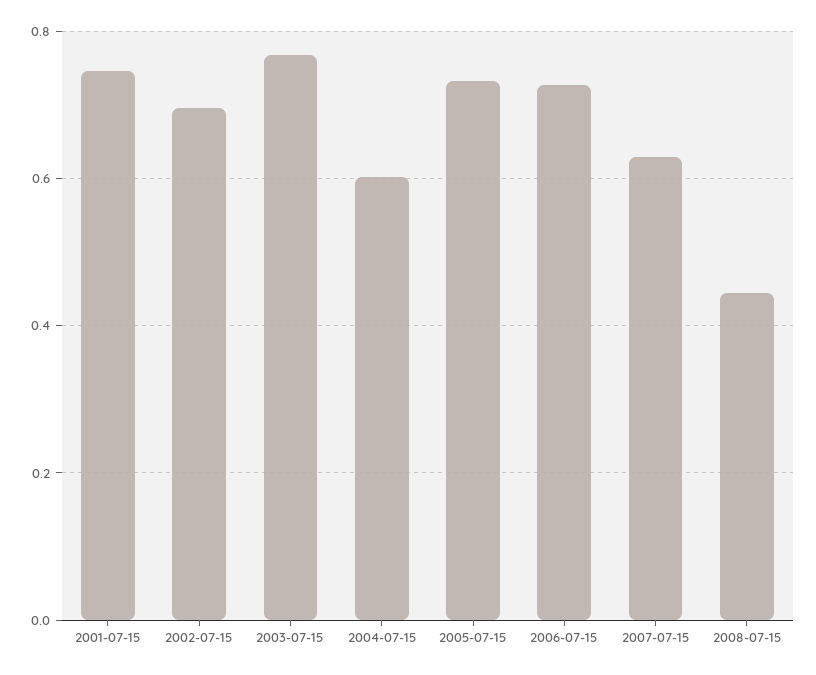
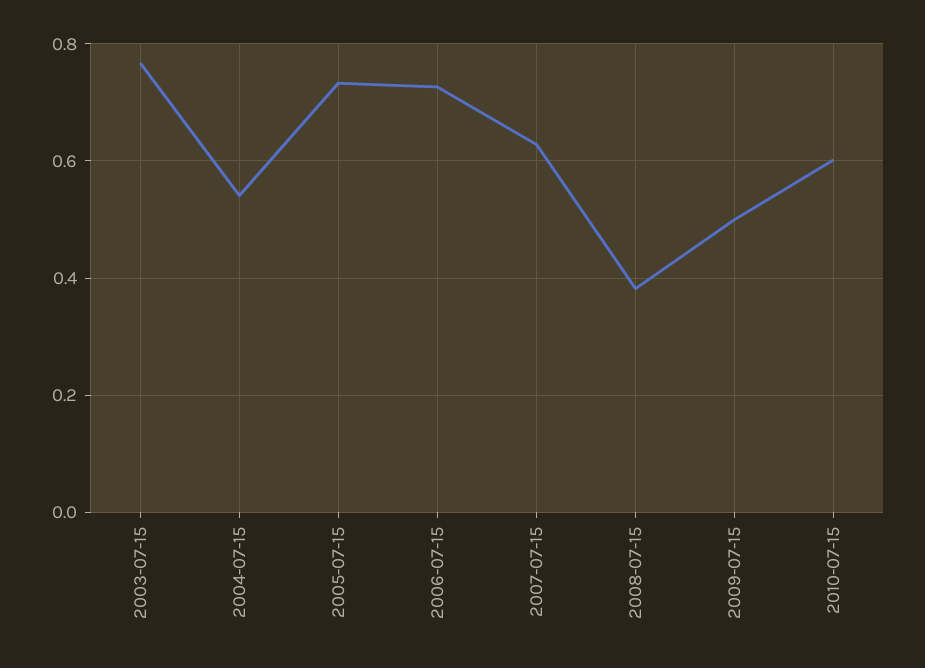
2001-07-15: 0.74 -> none
2002-07-15: 0.7 -> none
2004-07-15: 0.6 -> 0.54
2008-07-15: 0.44 -> 0.38
2009-07-15: none -> 0.5
2010-07-15: none -> 0.6

